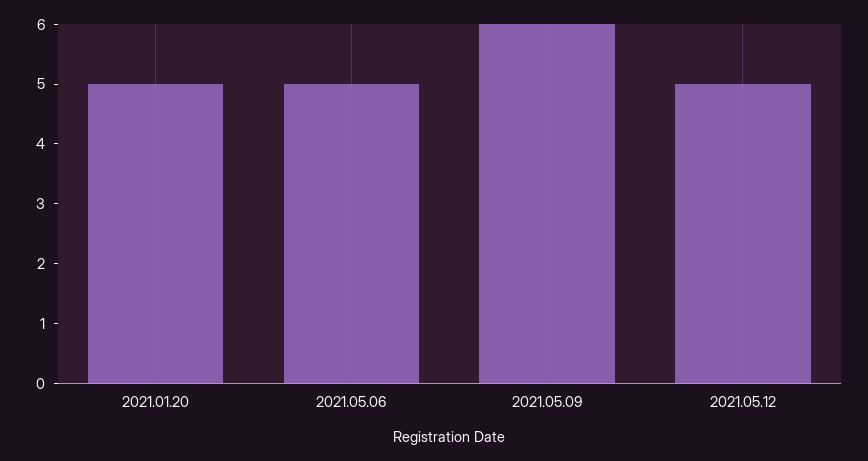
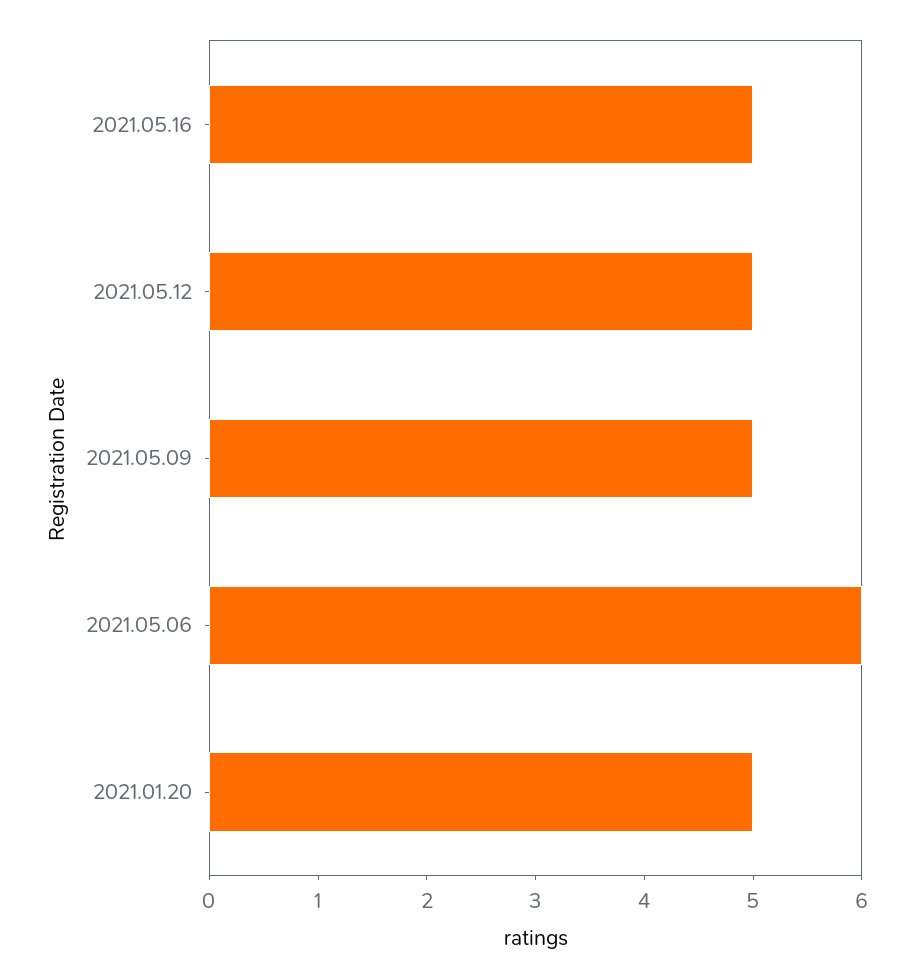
2021.05.06: 5 -> 6
2021.05.09: 6 -> 5
2021.05.16: none -> 5

